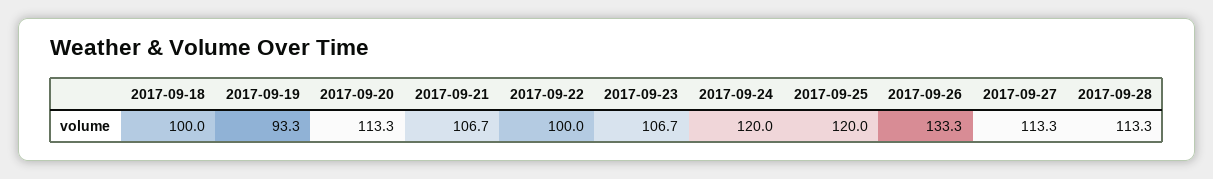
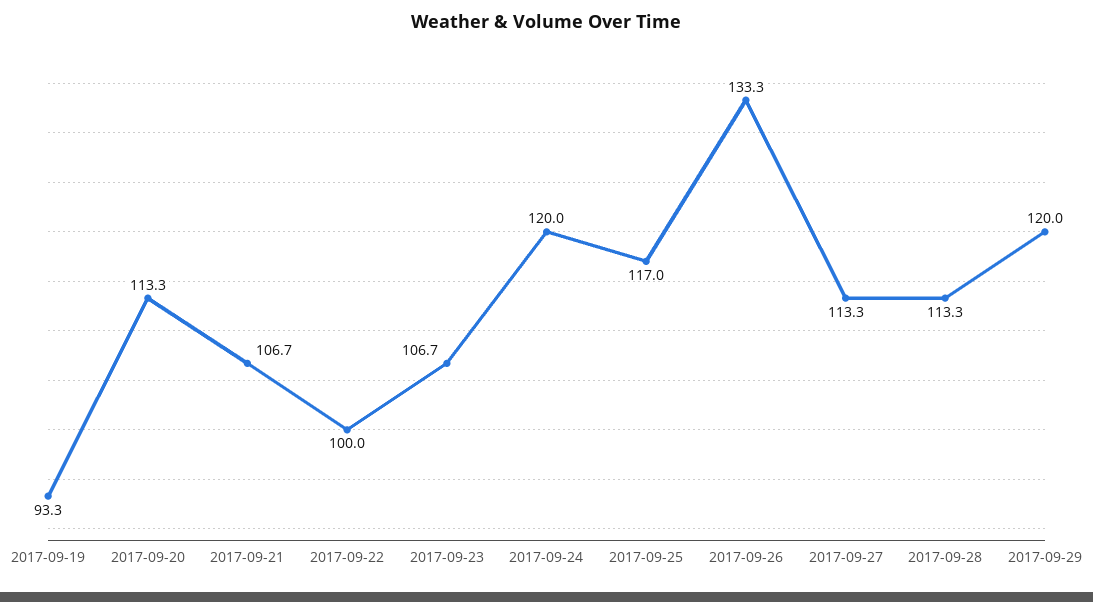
2017-09-18: 100 -> none
2017-09-25: 120 -> 117
2017-09-29: none -> 120

